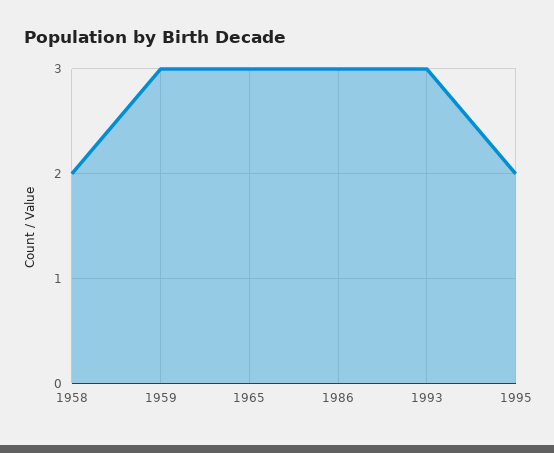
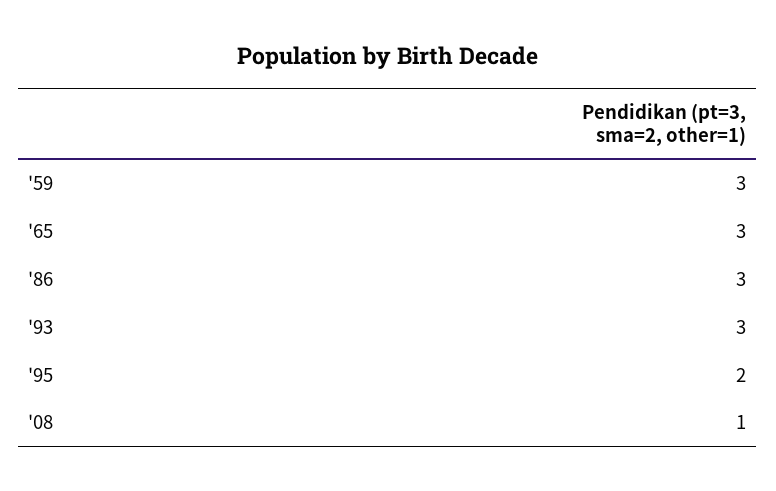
1958: 2 -> none
'08: none -> 1

